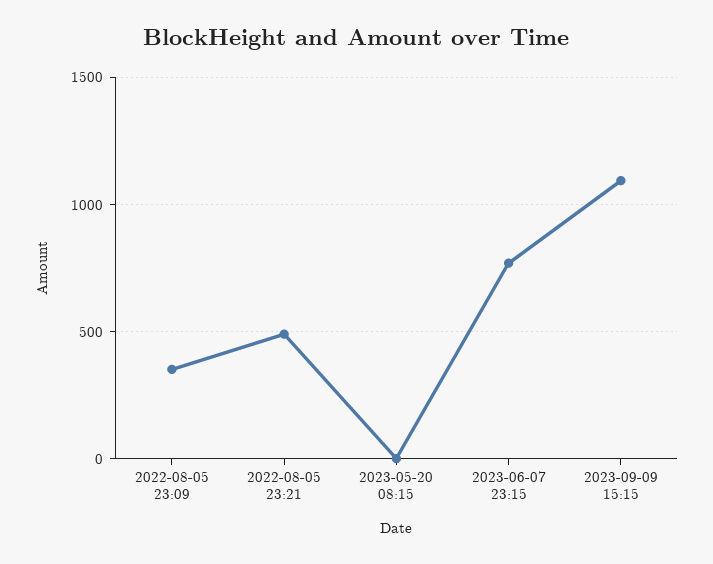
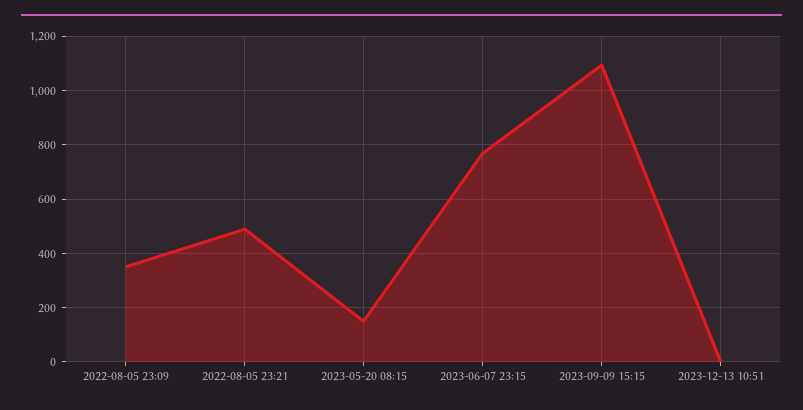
2023-05-20 08:15: 0 -> 150
2023-12-13 10:51: none -> 0

